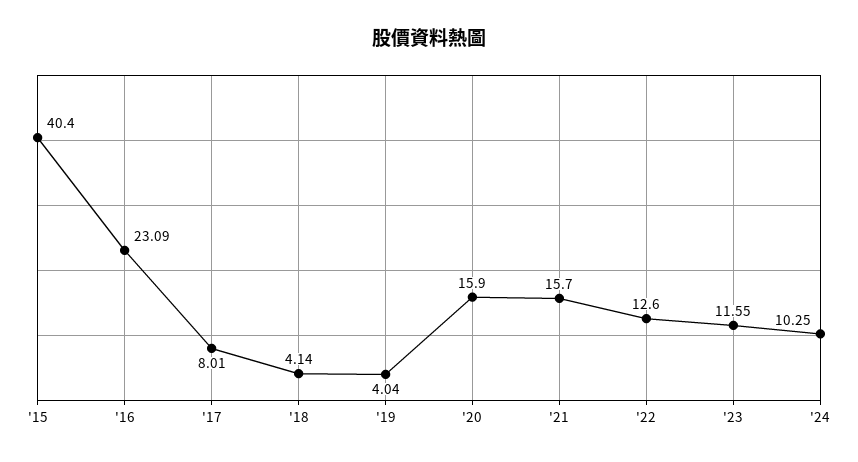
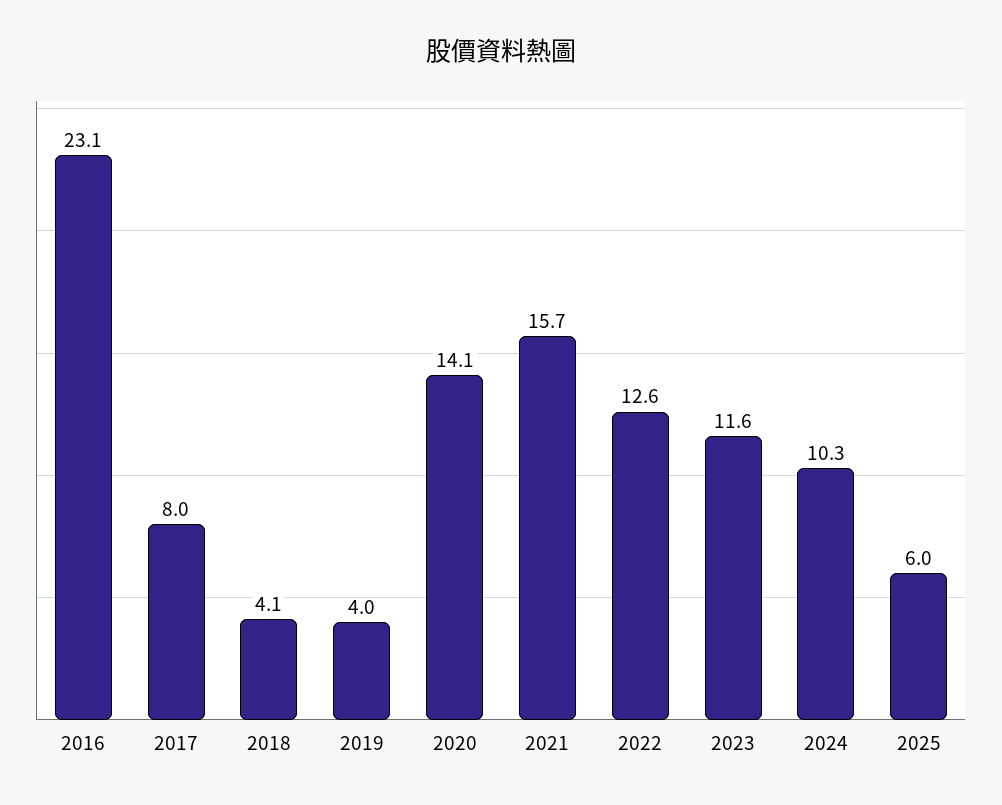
'15: 40.4 -> none
'20: 15.9 -> 14.1
2025: none -> 6

